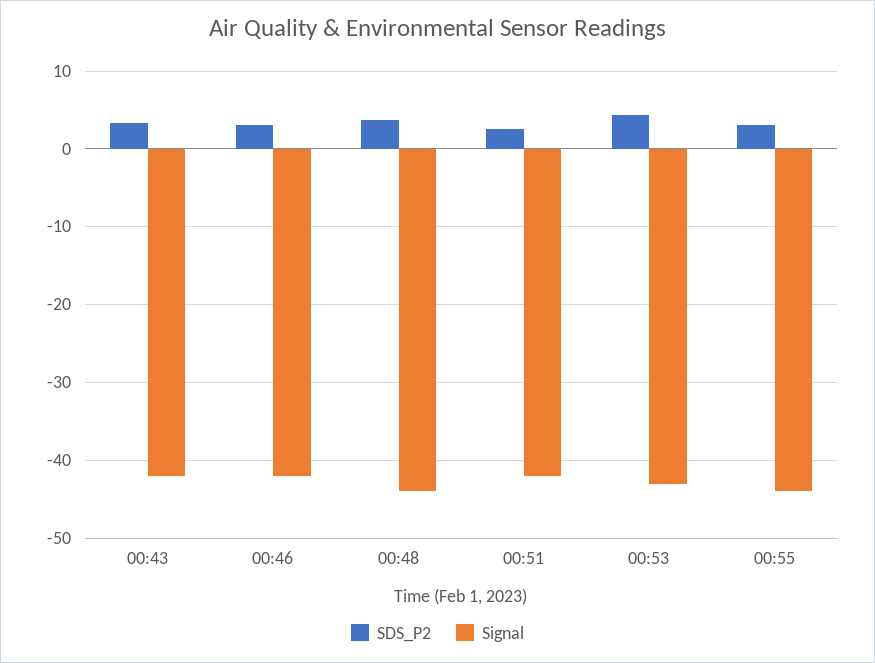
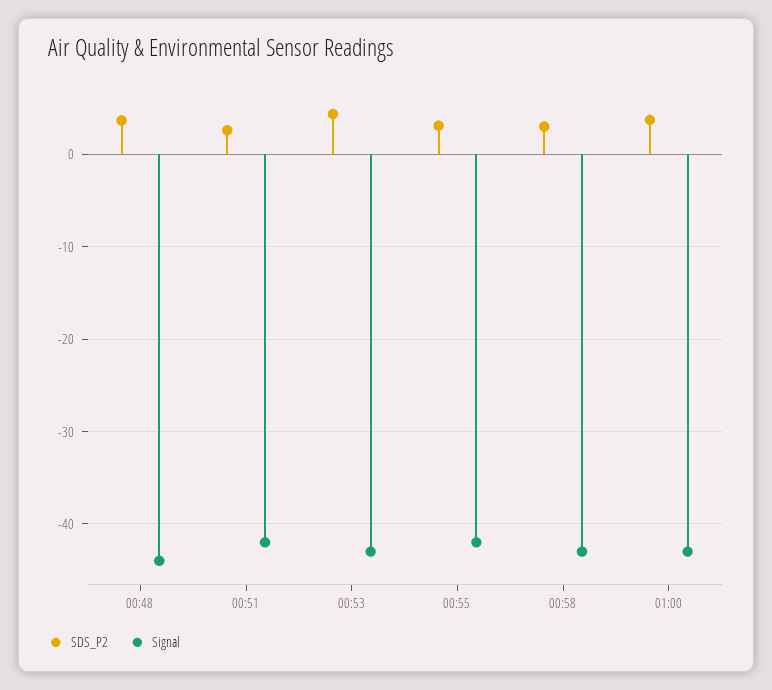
SDS_P2, 00:43: 3 -> none
Signal, 00:43: -42 -> none
SDS_P2, 00:46: 3 -> none
Signal, 00:46: -42 -> none
Signal, 00:55: -44 -> -42
SDS_P2, 00:58: none -> 3
Signal, 00:58: none -> -43
SDS_P2, 01:00: none -> 4
Signal, 01:00: none -> -43

